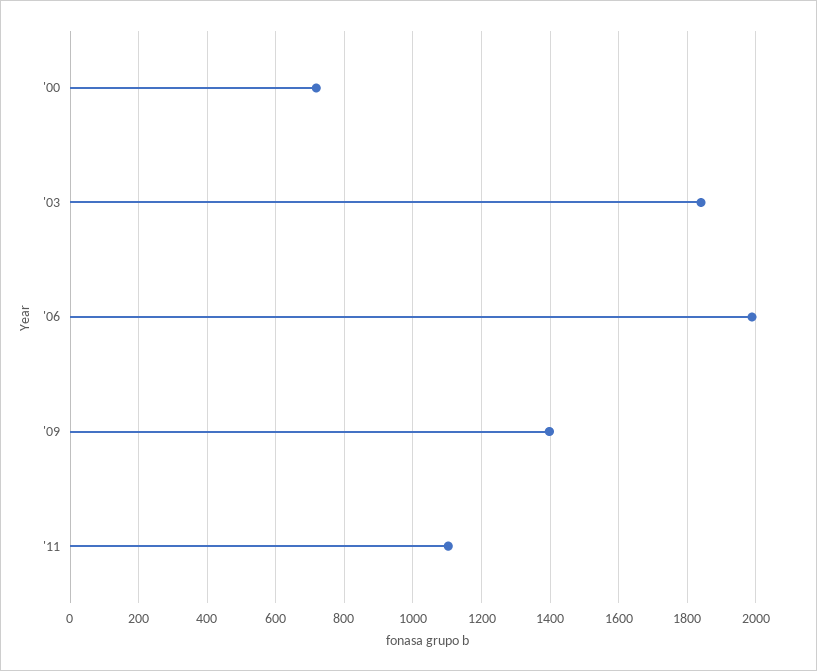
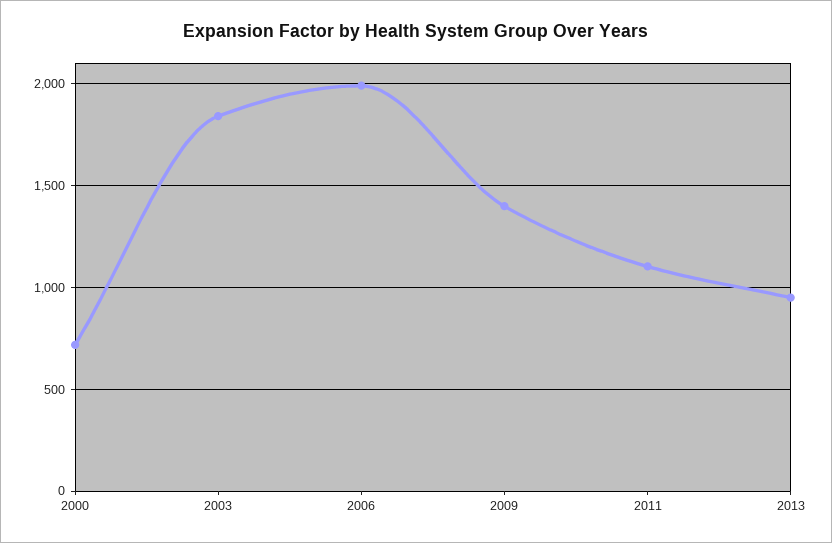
2013: none -> 950

